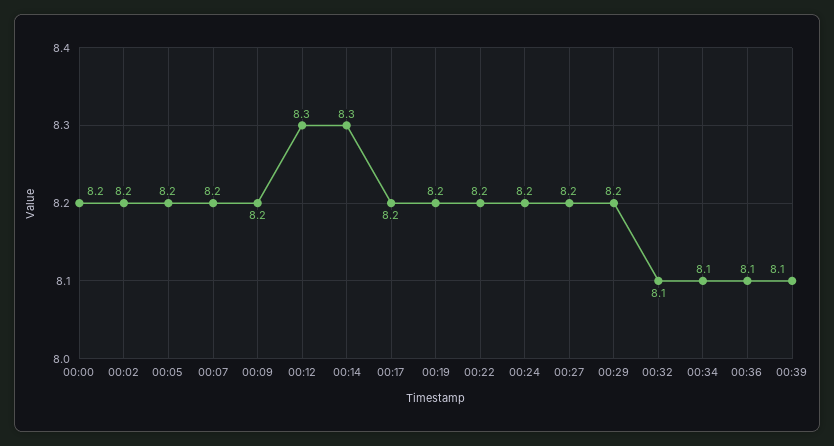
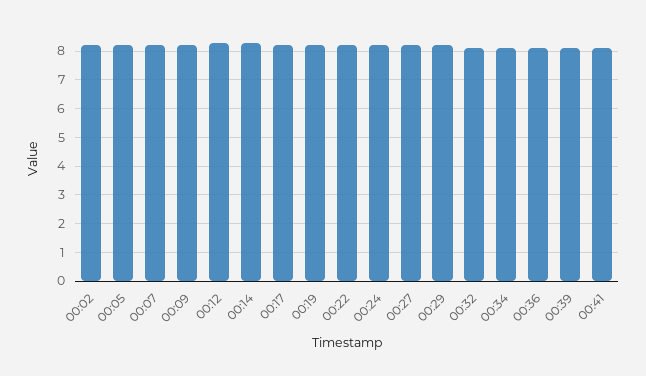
00:00: 8.2 -> none
00:41: none -> 8

